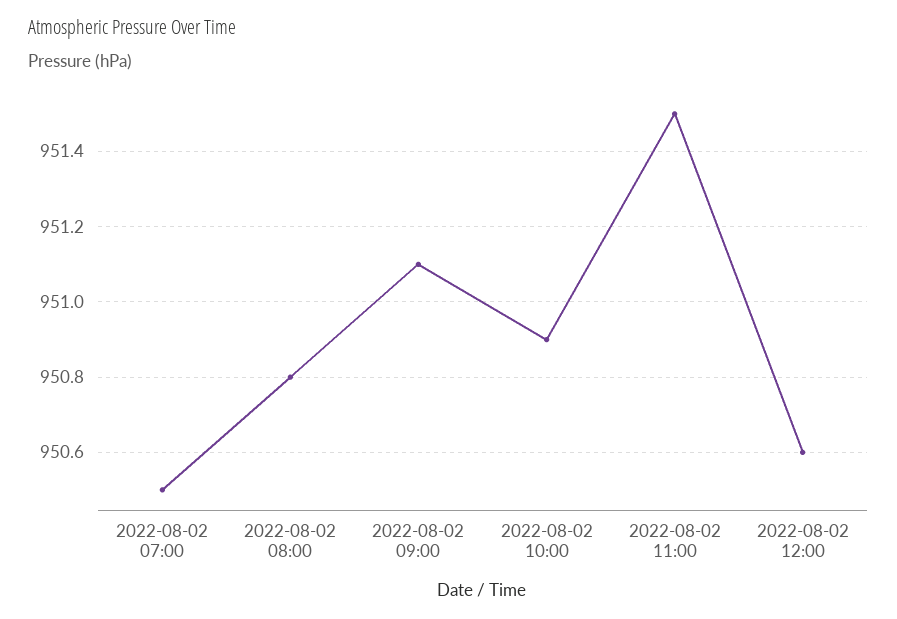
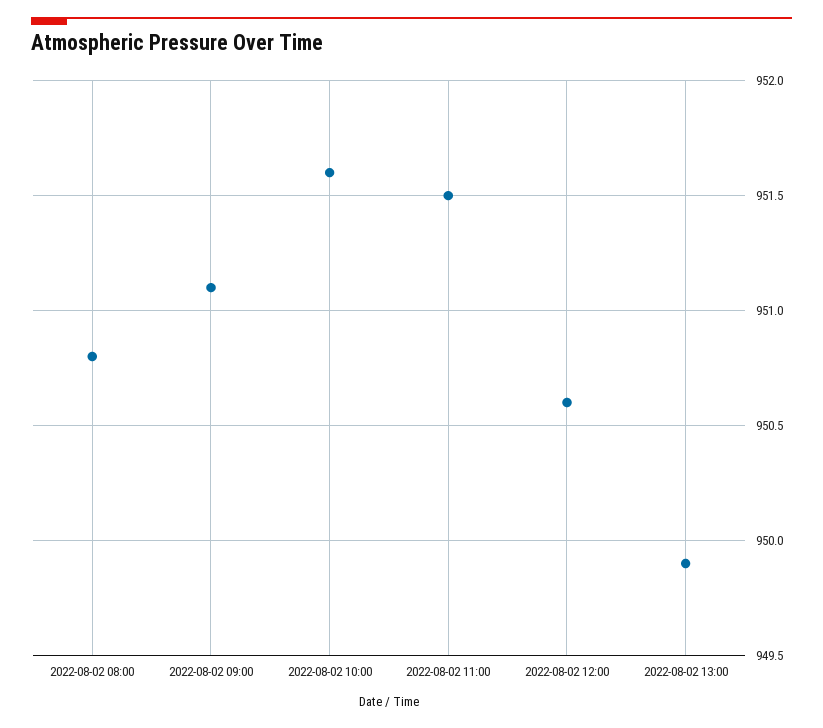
2022-08-02 07:00: 950.5 -> none
2022-08-02 10:00: 950.9 -> 951.6
2022-08-02 13:00: none -> 949.9

